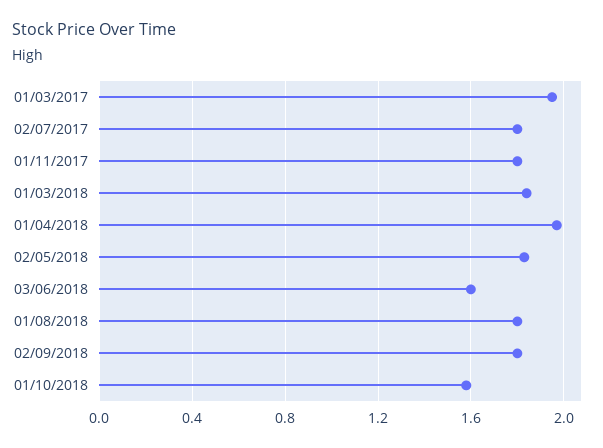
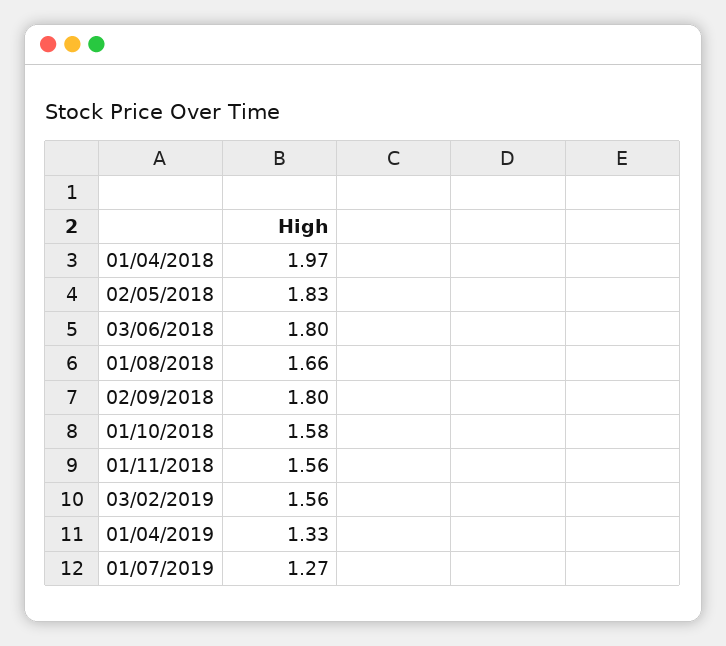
01/03/2017: 1.95 -> none
02/07/2017: 1.8 -> none
01/11/2017: 1.8 -> none
01/03/2018: 1.85 -> none
03/06/2018: 1.6 -> 1.8
01/08/2018: 1.8 -> 1.66
01/11/2018: none -> 1.56
03/02/2019: none -> 1.56
01/04/2019: none -> 1.33
01/07/2019: none -> 1.27

